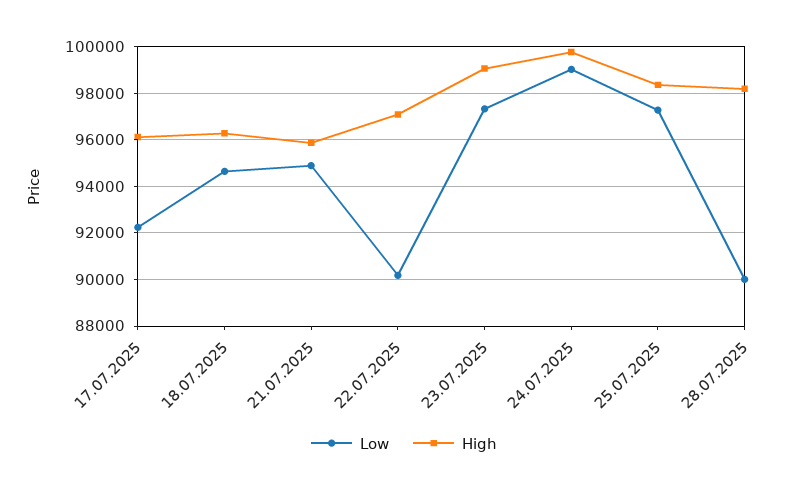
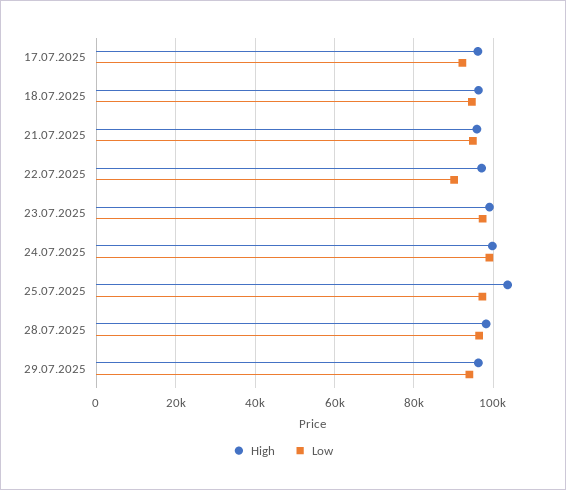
High, 25.07.2025: 98500 -> 104000
Low, 28.07.2025: 90000 -> 96000
High, 29.07.2025: none -> 96000
Low, 29.07.2025: none -> 94000

